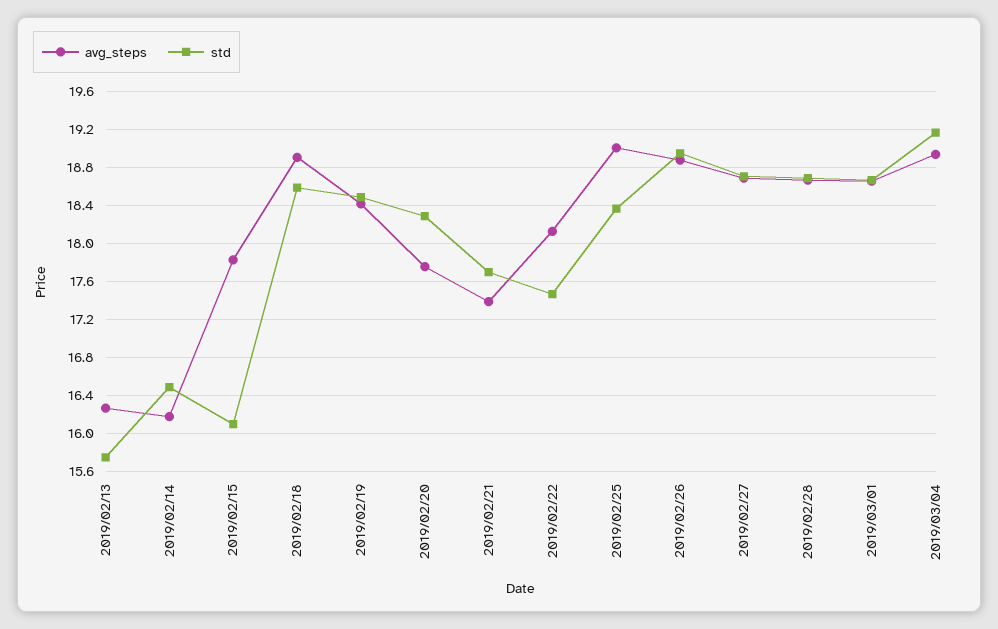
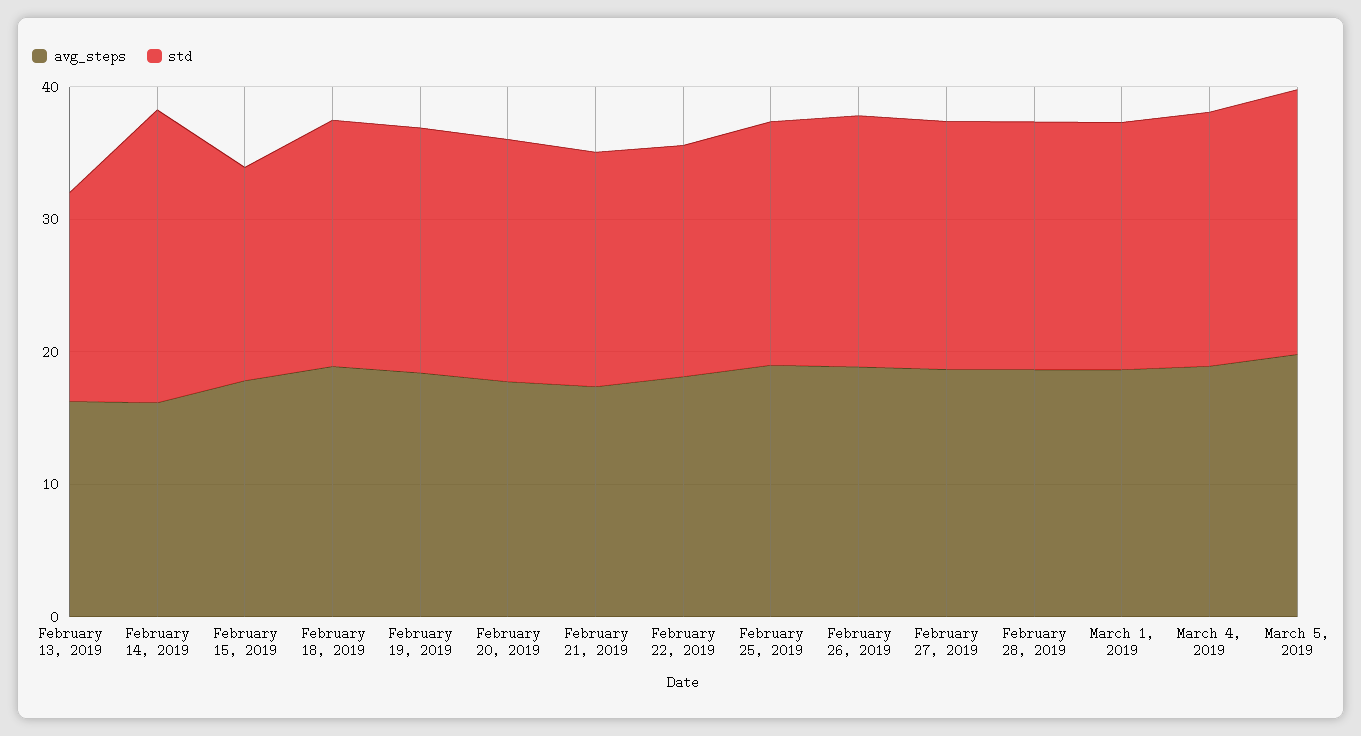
std, 2019/02/14: 16.5 -> 22
avg_steps, March 5, 2019: none -> 20
std, March 5, 2019: none -> 20

